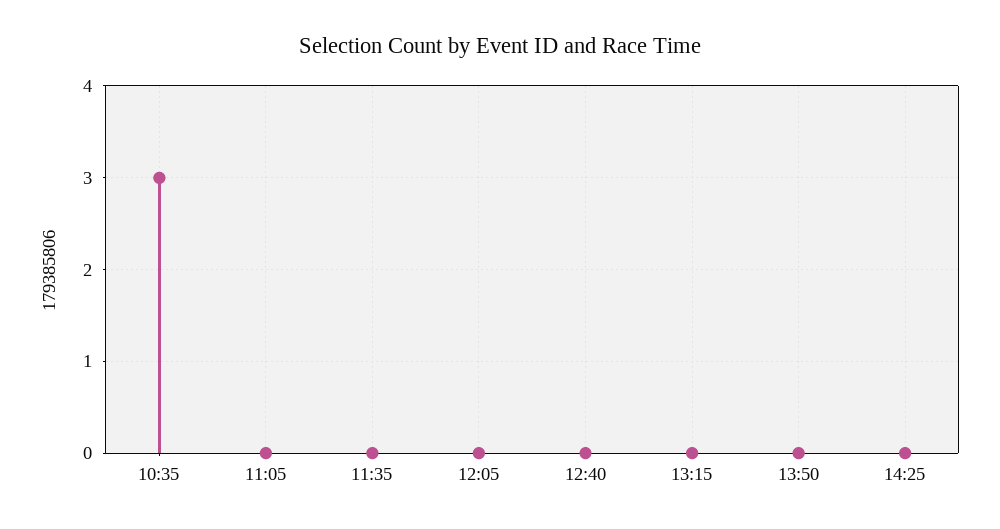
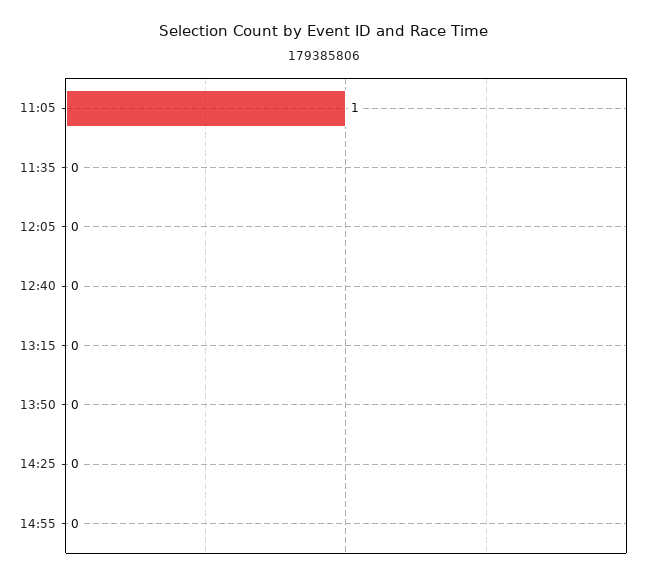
10:35: 3 -> none
11:05: 0 -> 1
14:55: none -> 0

